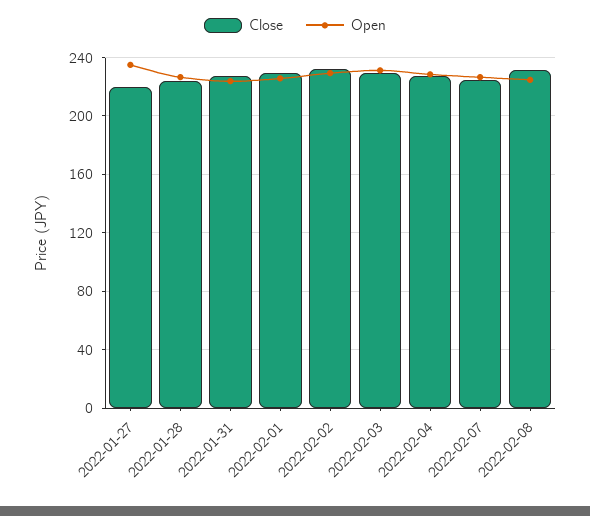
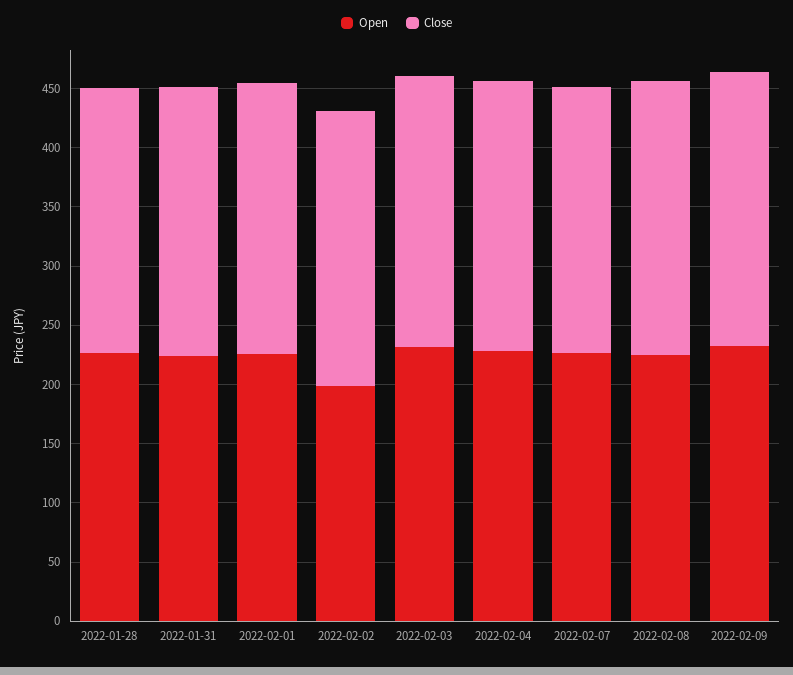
Close, 2022-01-27: 220 -> none
Open, 2022-01-27: 235 -> none
Open, 2022-02-02: 230 -> 200
Open, 2022-02-09: none -> 230
Close, 2022-02-09: none -> 230

